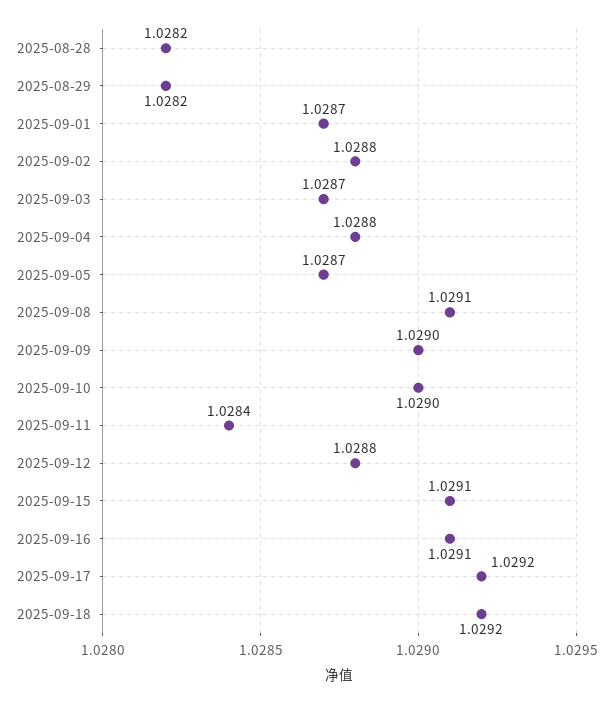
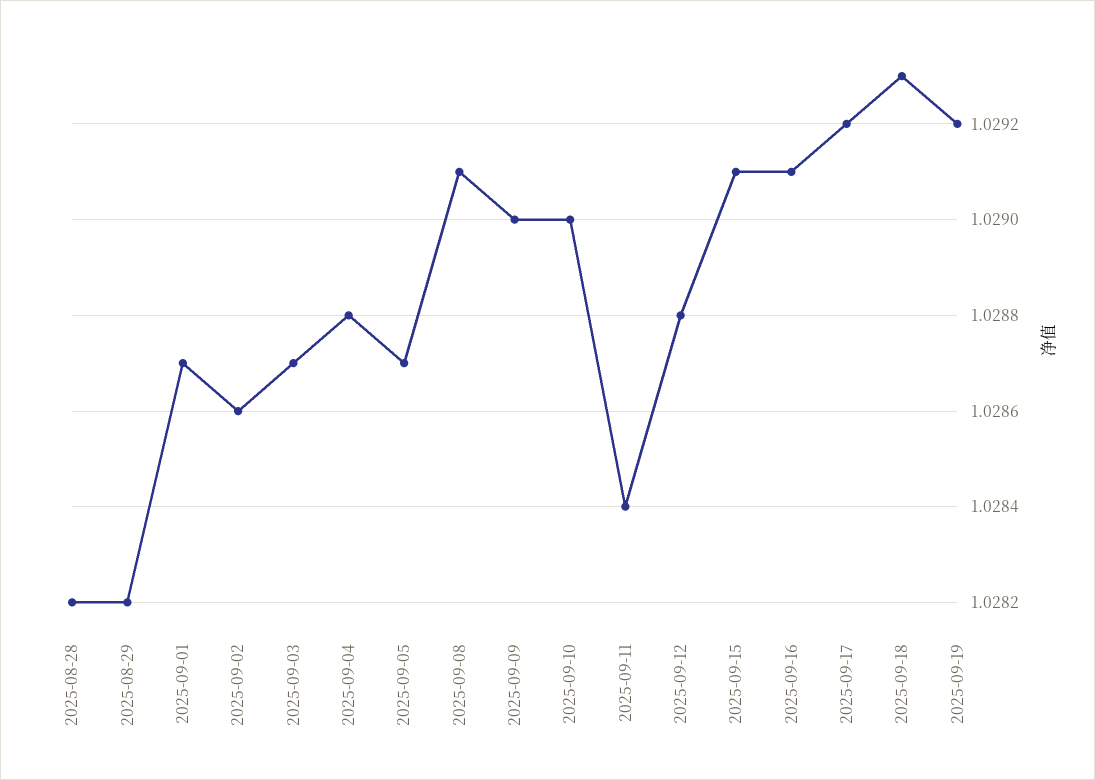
2025-09-02: 1.0288 -> 1.0286
2025-09-18: 1.0292 -> 1.0293
2025-09-19: none -> 1.0292

